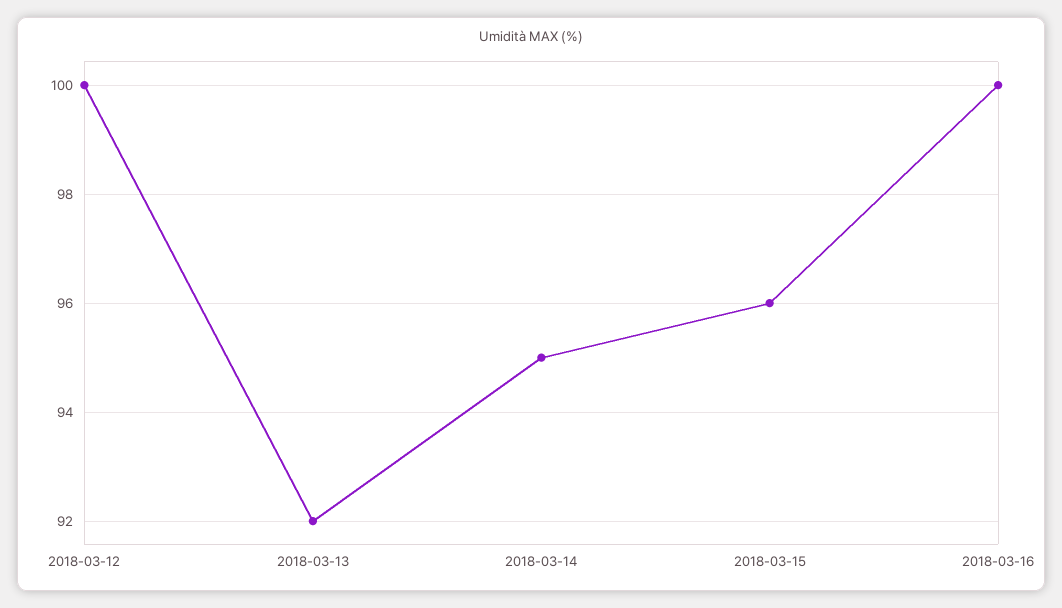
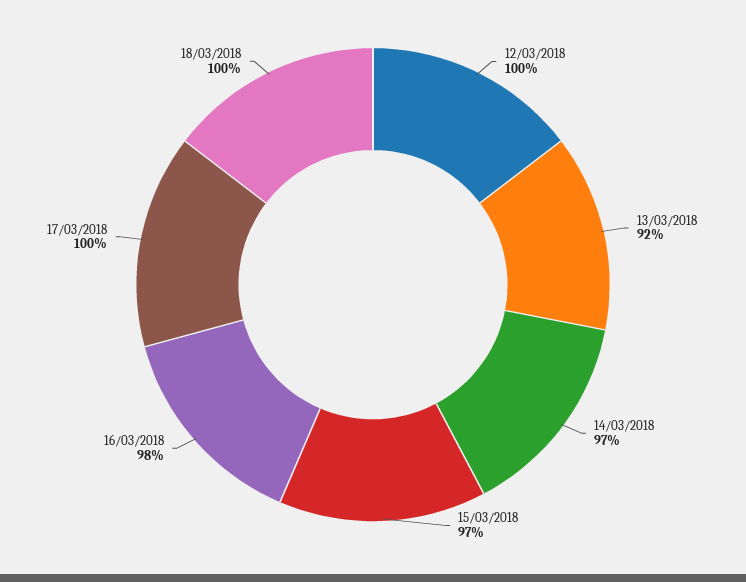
2018-03-14: 95 -> 97
2018-03-15: 96 -> 97
2018-03-16: 100 -> 98
17/03/2018: none -> 100
18/03/2018: none -> 100

